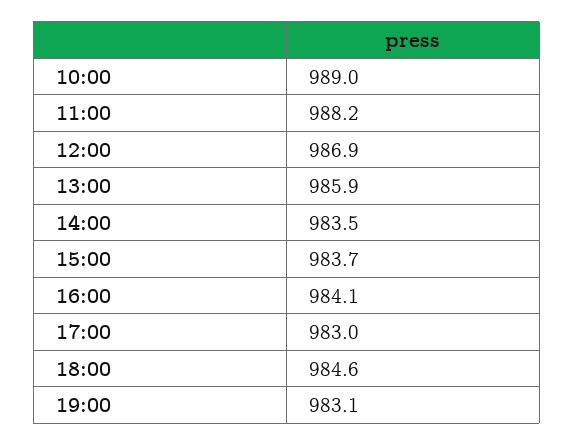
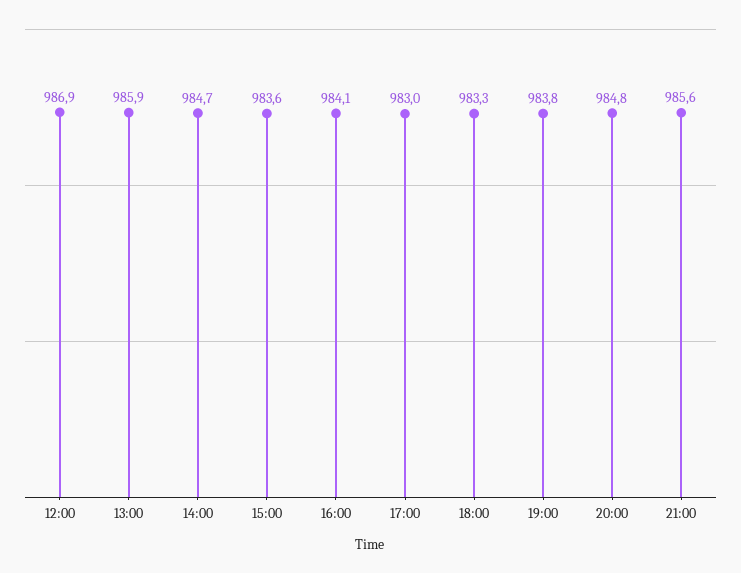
10:00: 989 -> none
11:00: 988.2 -> none
14:00: 983.5 -> 984.7
15:00: 983.7 -> 983.6
18:00: 984.6 -> 983.3
19:00: 983.1 -> 983.8
20:00: none -> 984.8
21:00: none -> 985.6

